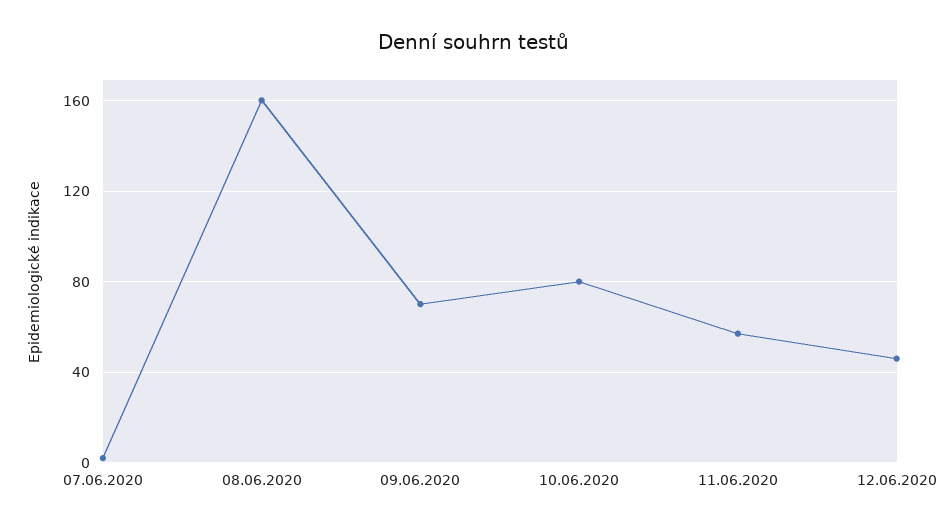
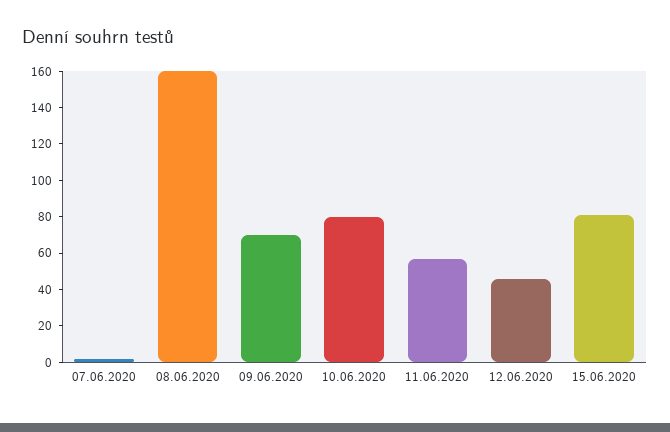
15.06.2020: none -> 80

